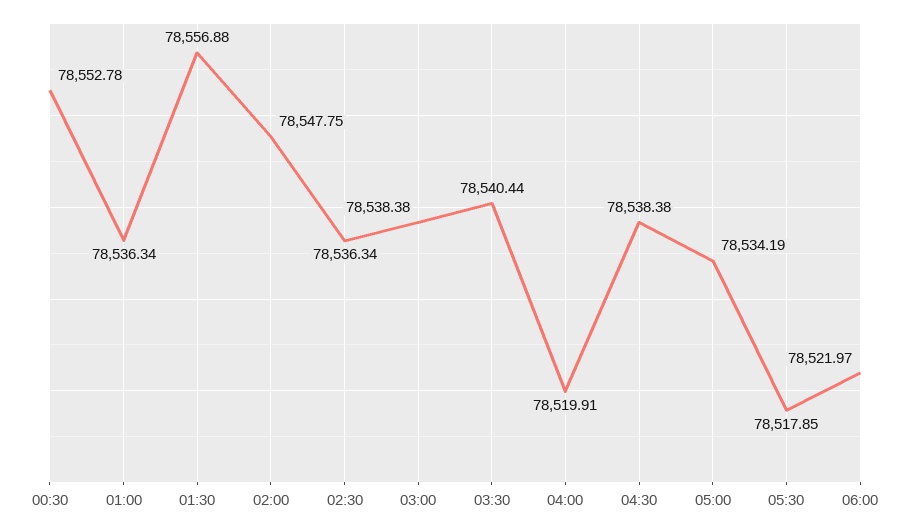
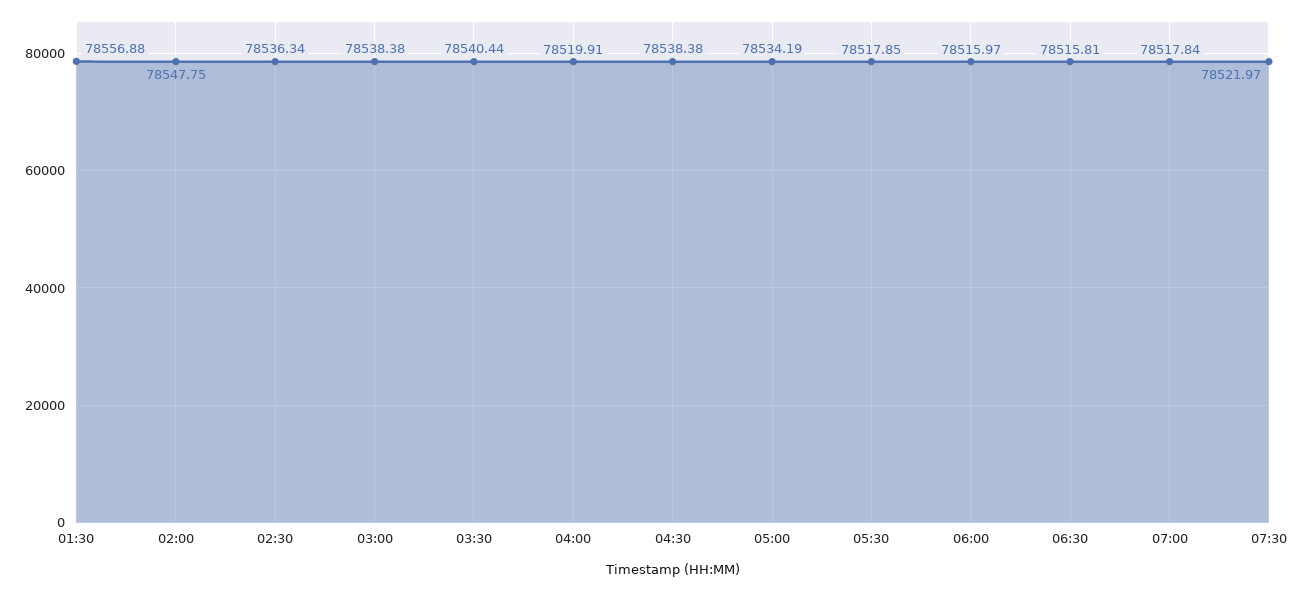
00:30: 78552.78 -> none
01:00: 78536.34 -> none
06:00: 78521.97 -> 78515.97
06:30: none -> 78515.81
07:00: none -> 78517.84
07:30: none -> 78521.97

